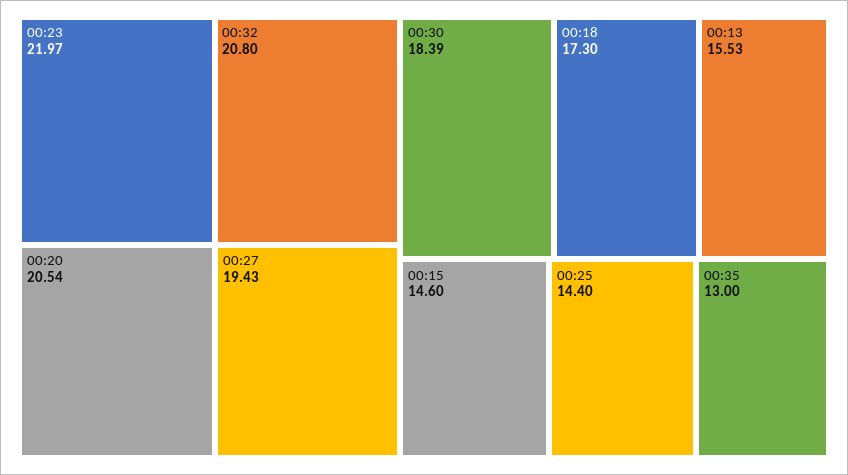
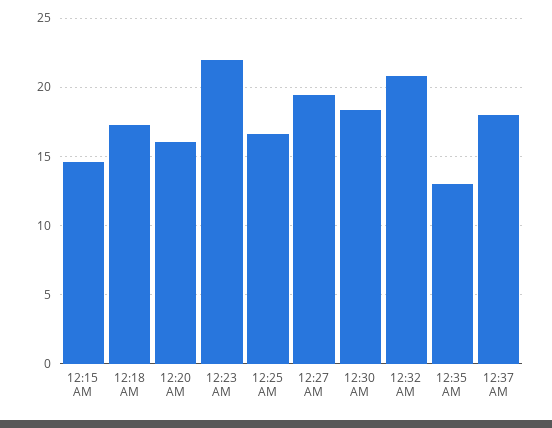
00:20: 20.54 -> 16
00:13: 15.53 -> none
00:25: 14.4 -> 16.5
12:37 AM: none -> 18

